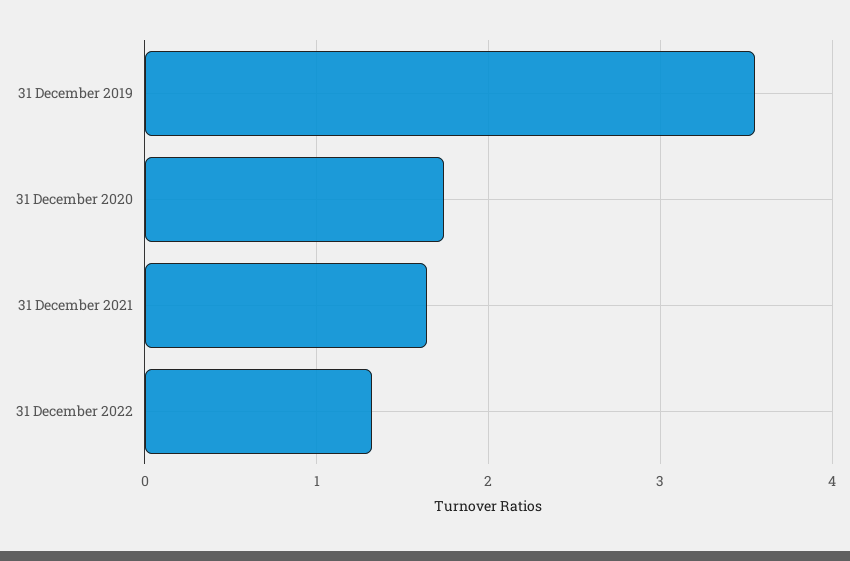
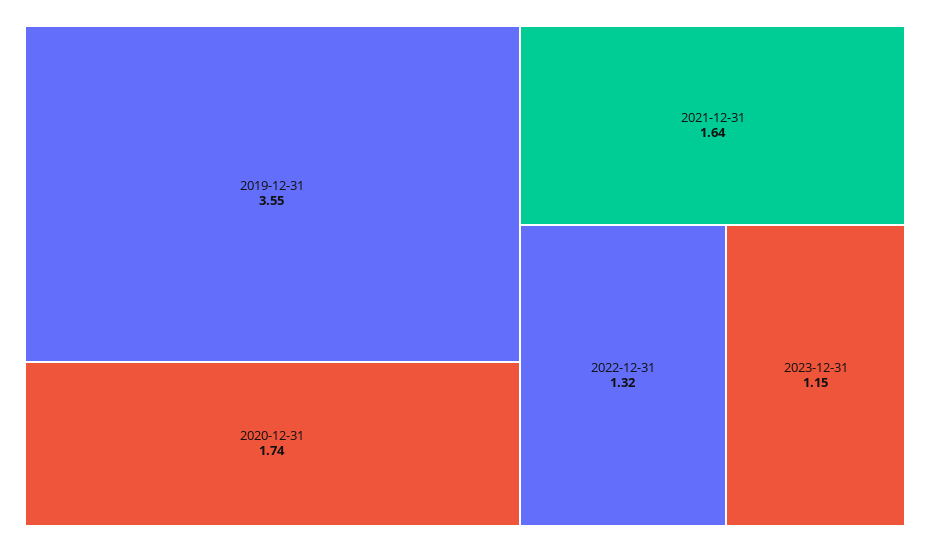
2023-12-31: none -> 1.15

